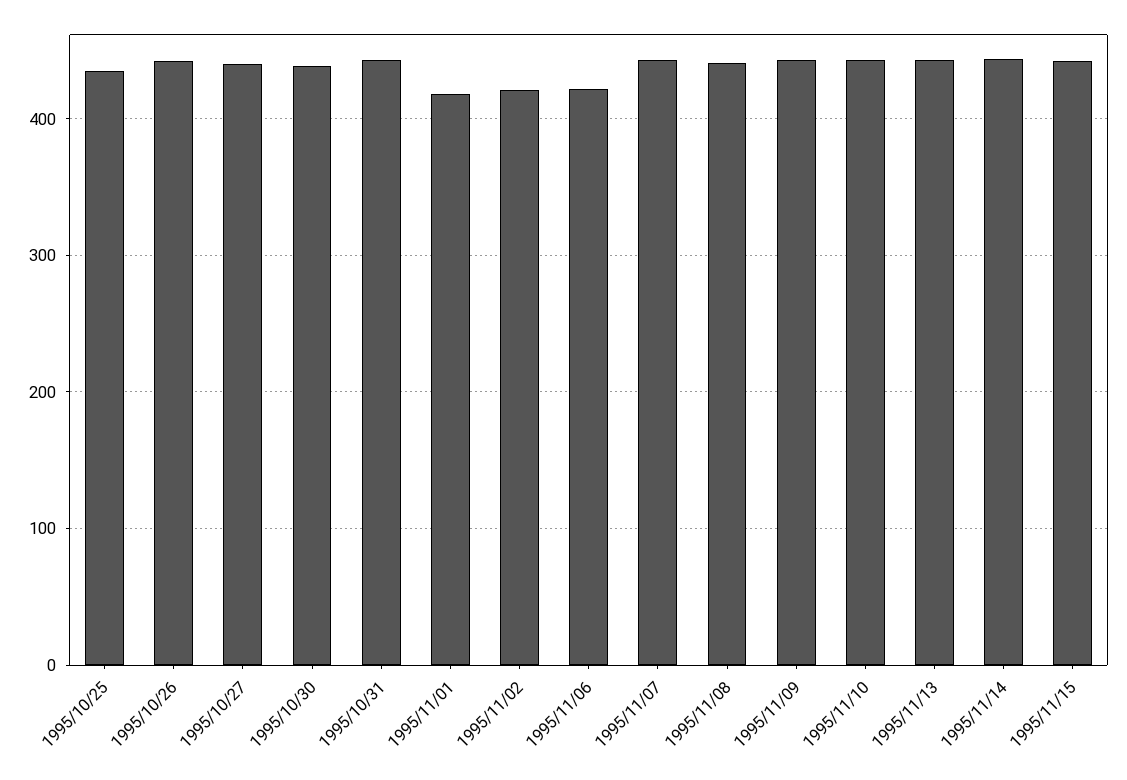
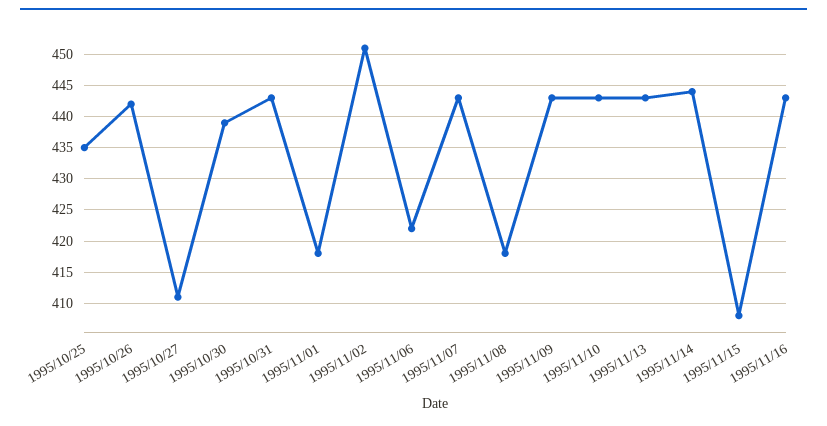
1995/10/27: 440 -> 411
1995/11/02: 420 -> 451
1995/11/08: 440 -> 418
1995/11/15: 440 -> 408
1995/11/16: none -> 443

